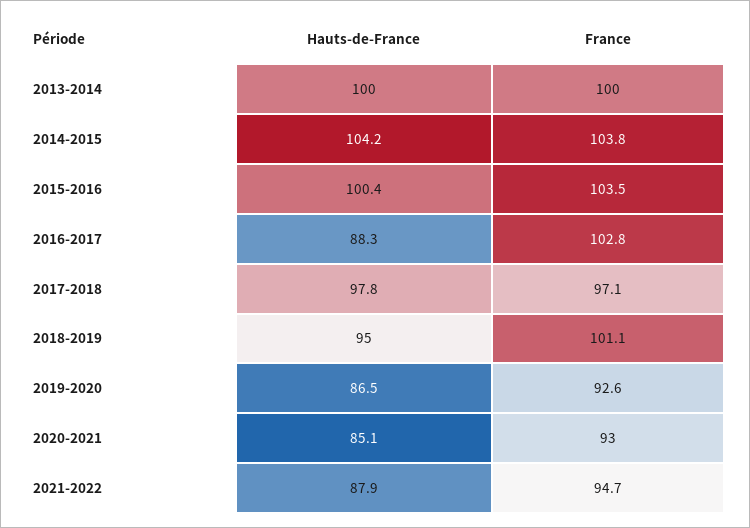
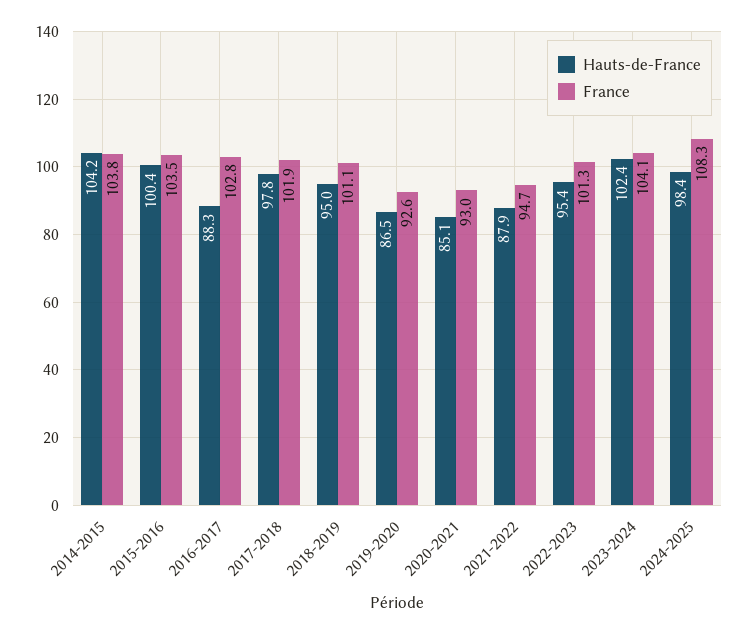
Hauts-de-France, 2013-2014: 100 -> none
France, 2013-2014: 100 -> none
France, 2017-2018: 97.1 -> 101.9
Hauts-de-France, 2022-2023: none -> 95.4
France, 2022-2023: none -> 101.3
Hauts-de-France, 2023-2024: none -> 102.4
France, 2023-2024: none -> 104.1
Hauts-de-France, 2024-2025: none -> 98.4
France, 2024-2025: none -> 108.3

